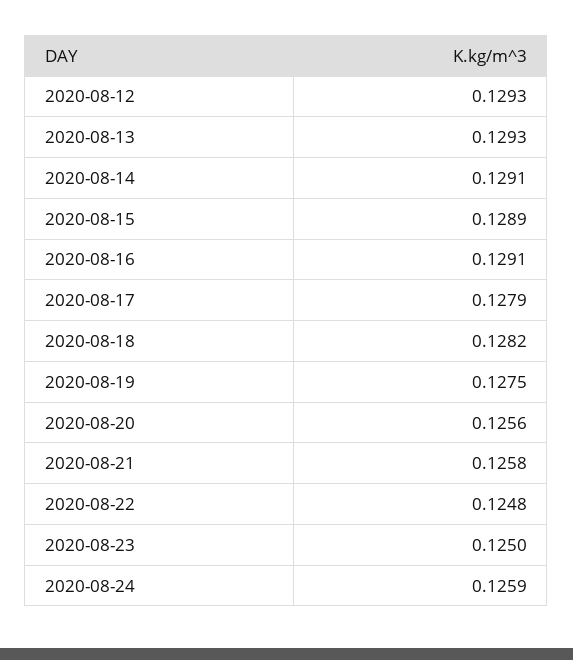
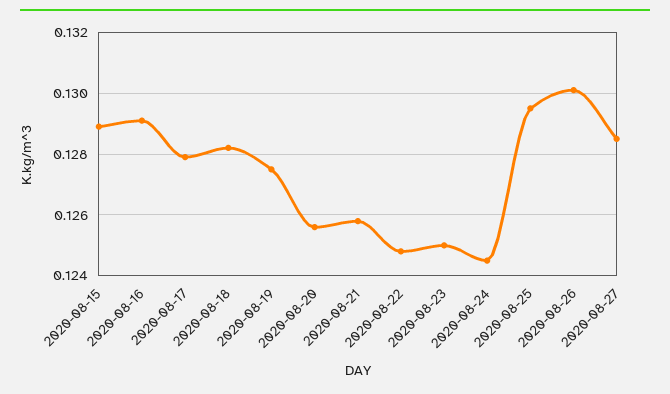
2020-08-12: 0.1293 -> none
2020-08-13: 0.1293 -> none
2020-08-14: 0.1291 -> none
2020-08-24: 0.1259 -> 0.1245
2020-08-25: none -> 0.1295
2020-08-26: none -> 0.13
2020-08-27: none -> 0.1285

